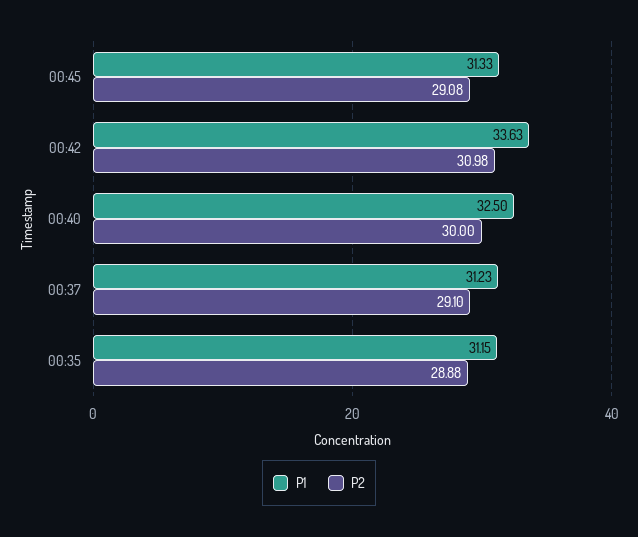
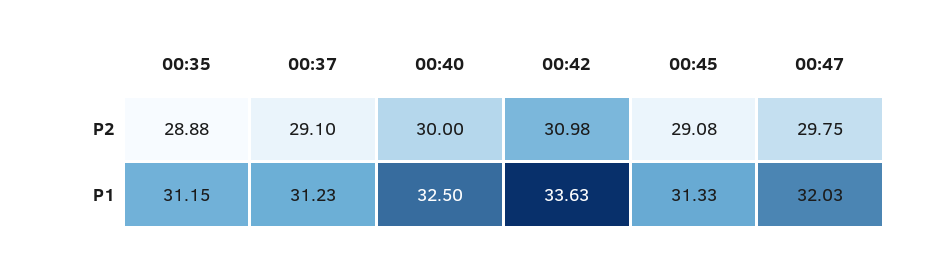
P2, 00:47: none -> 29.75
P1, 00:47: none -> 32.03

